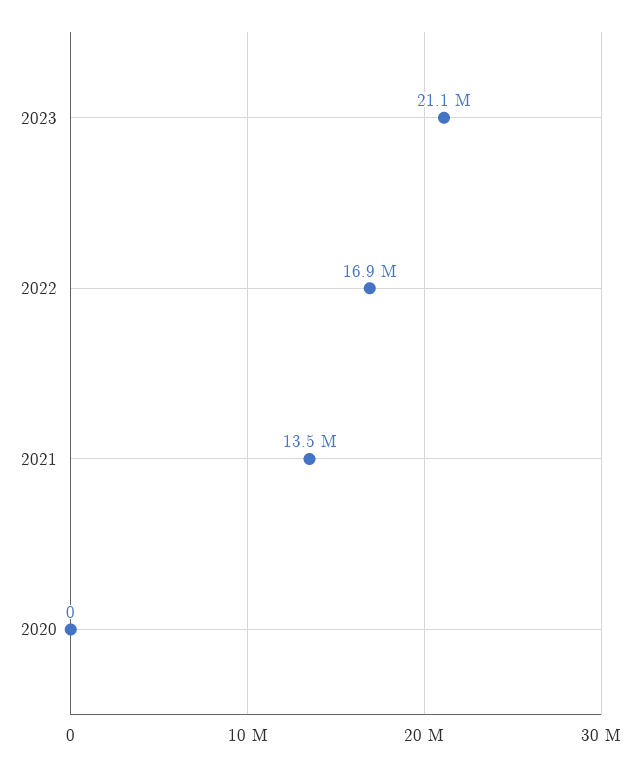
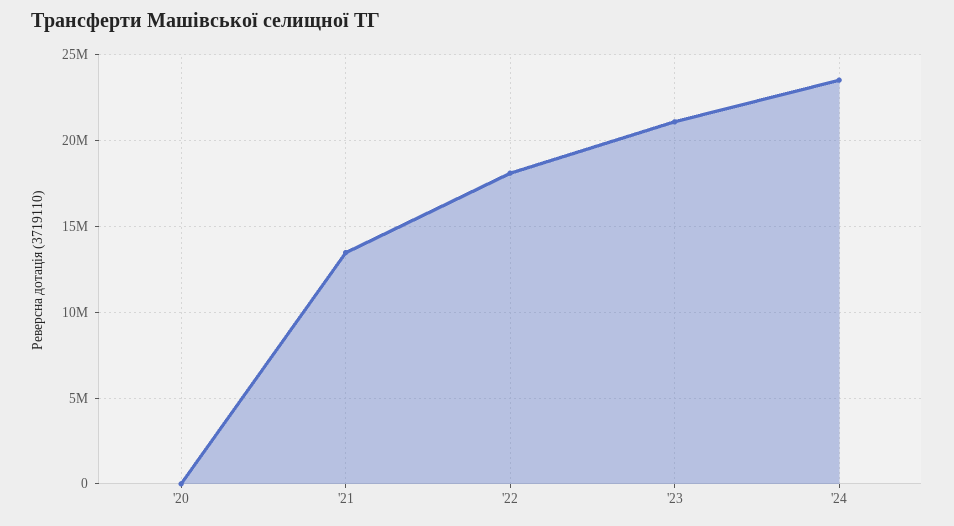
2022: 16900000 -> 18000000
'24: none -> 23500000

